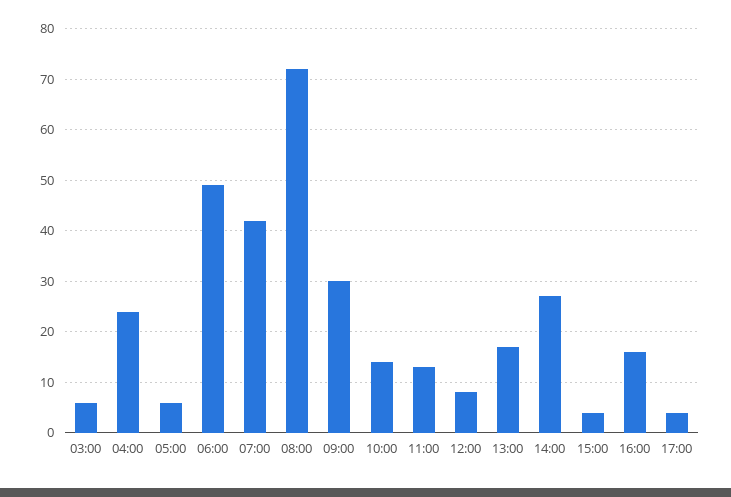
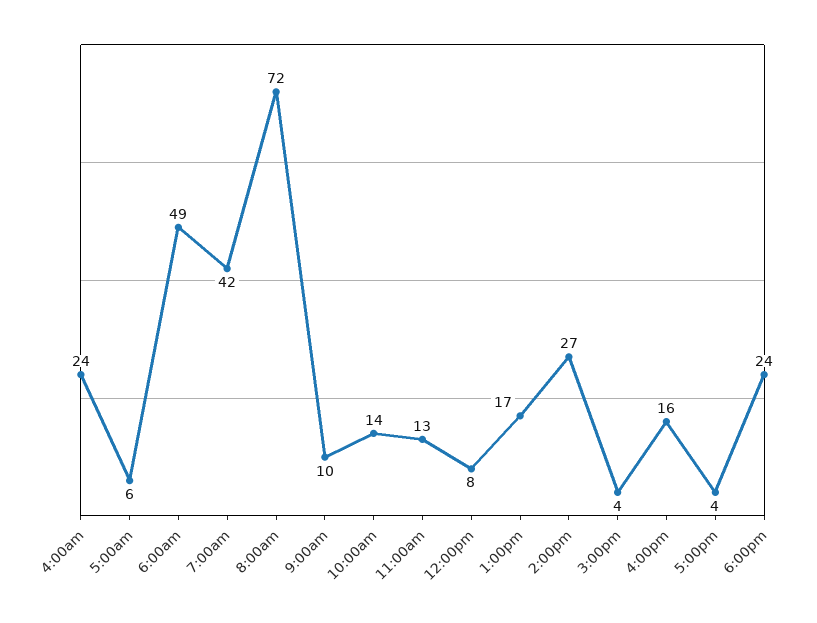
03:00: 5 -> none
09:00: 30 -> 10
6:00pm: none -> 24

